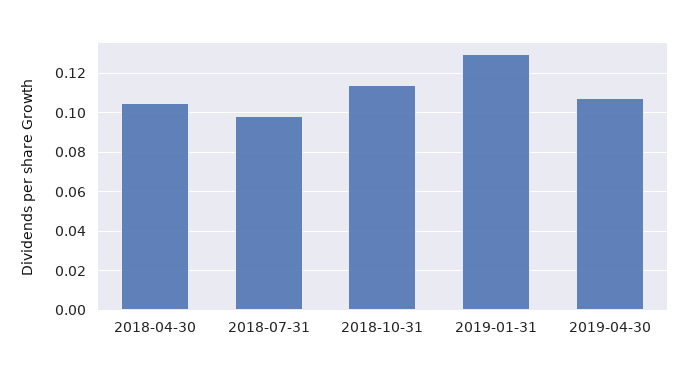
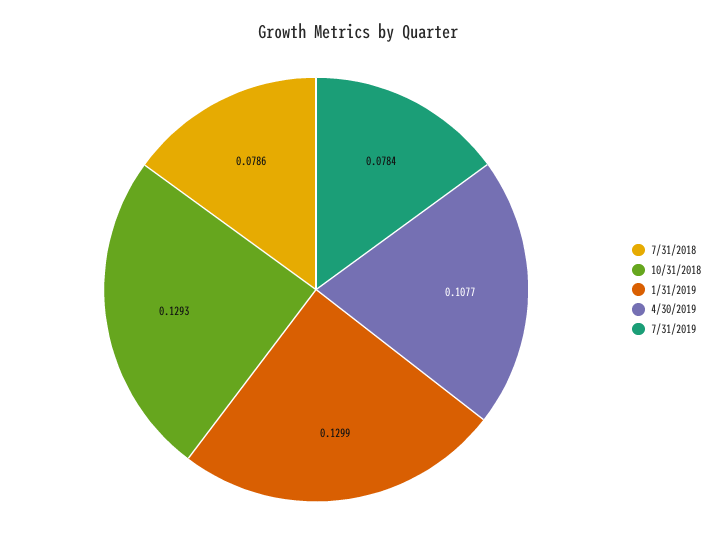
2018-04-30: 0.105 -> none
2018-07-31: 0.1 -> 0.0786
2018-10-31: 0.115 -> 0.1293
7/31/2019: none -> 0.0784

